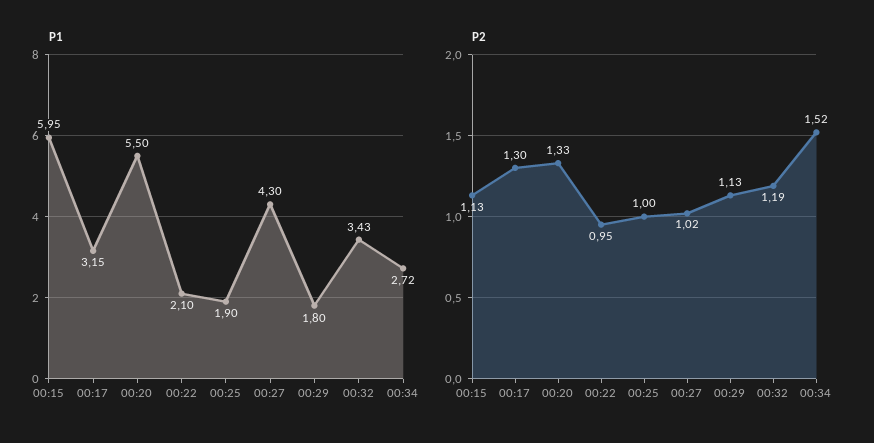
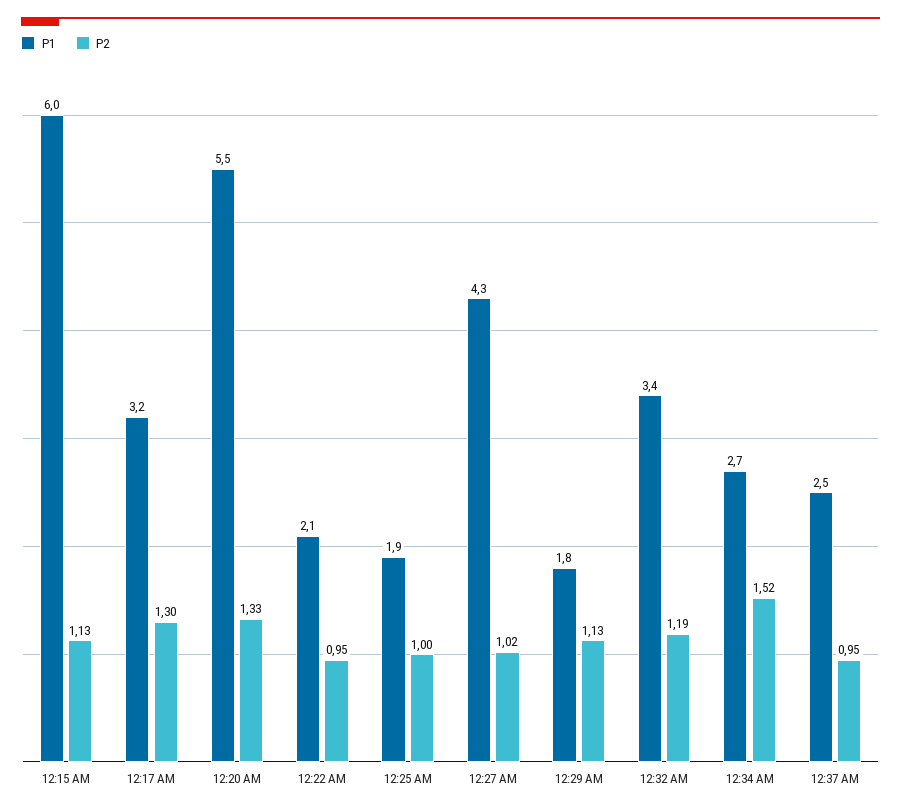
P1, 12:37 AM: none -> 2.5
P2, 12:37 AM: none -> 0.95

